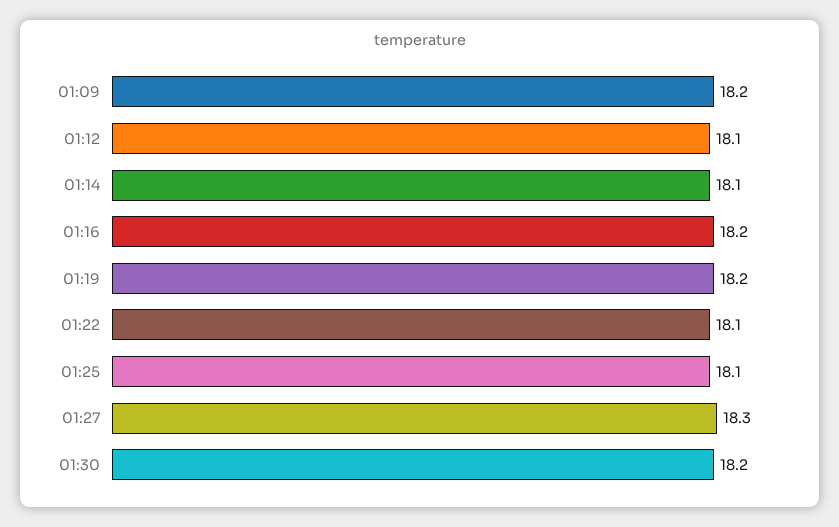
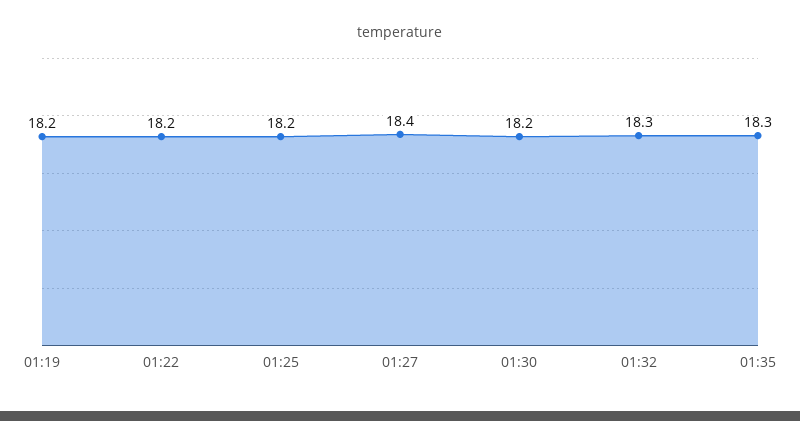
01:09: 18.2 -> none
01:12: 18.1 -> none
01:14: 18.1 -> none
01:16: 18.2 -> none
01:22: 18.1 -> 18.2
01:25: 18.1 -> 18.2
01:27: 18.3 -> 18.4
01:32: none -> 18.3
01:35: none -> 18.3

